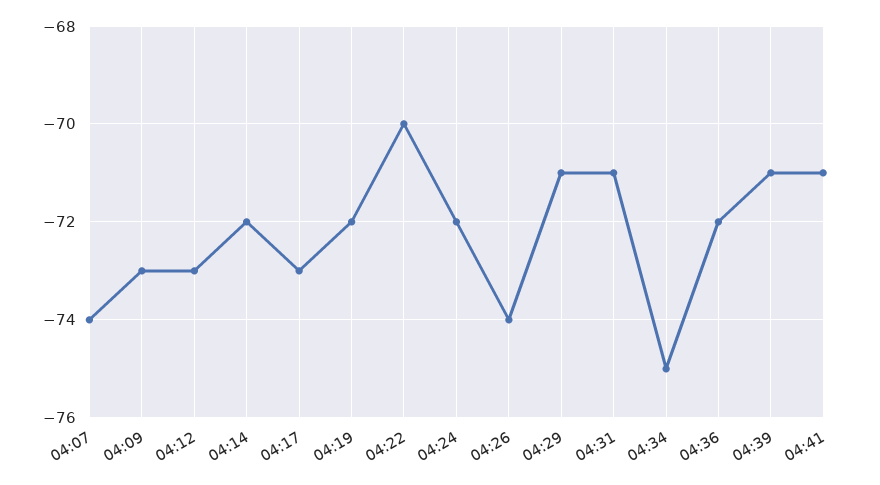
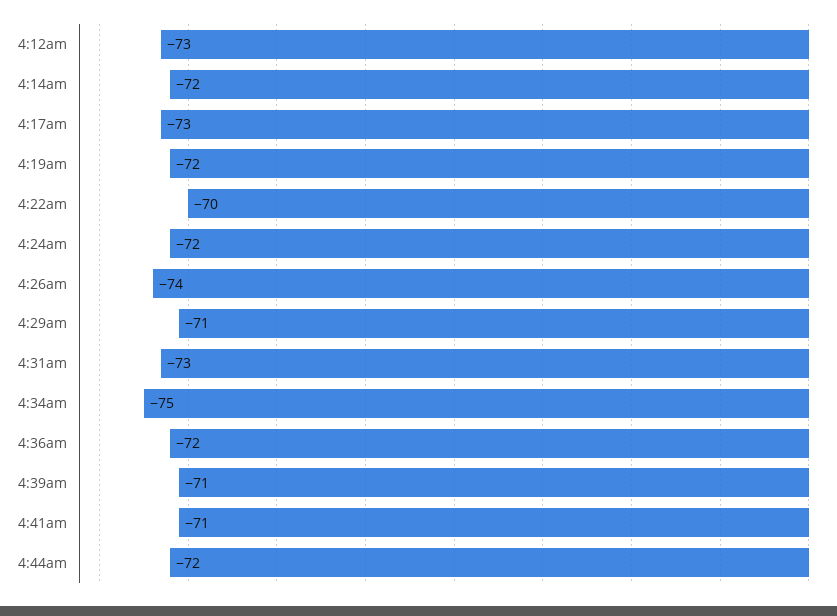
04:07: -74 -> none
04:09: -73 -> none
04:31: -71 -> -73
4:44am: none -> -72

